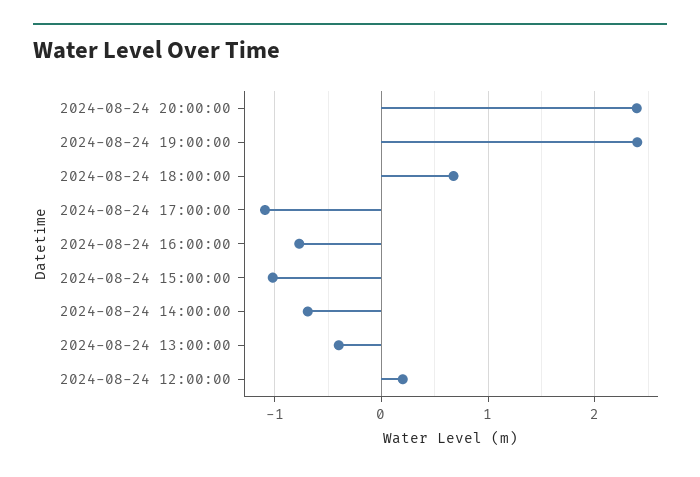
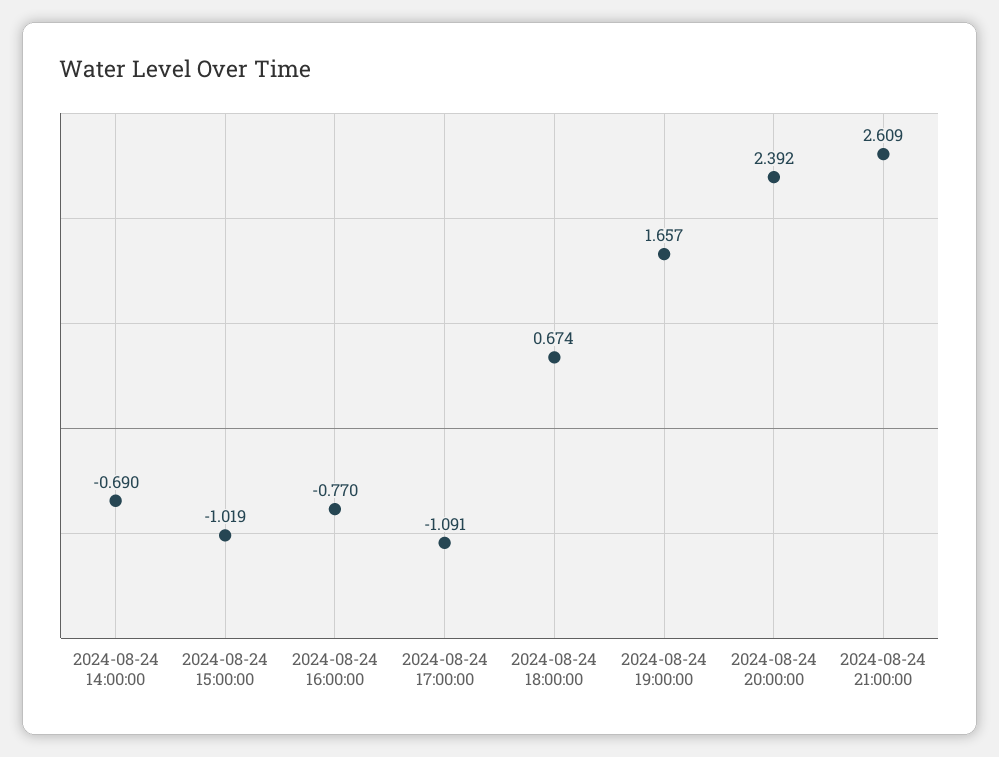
2024-08-24 19:00:00: 2.4 -> 1.657
2024-08-24 13:00:00: -0.4 -> none
2024-08-24 12:00:00: 0.2 -> none
2024-08-24 21:00:00: none -> 2.609

